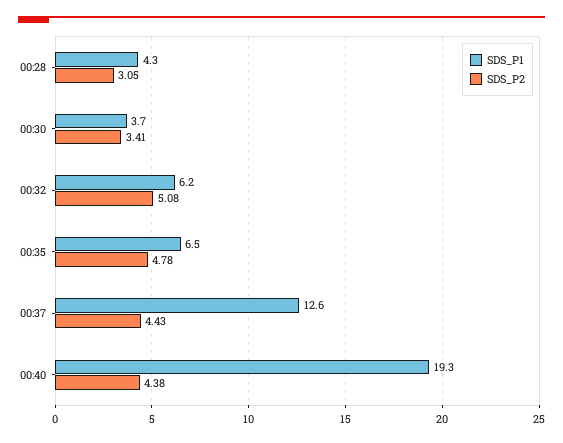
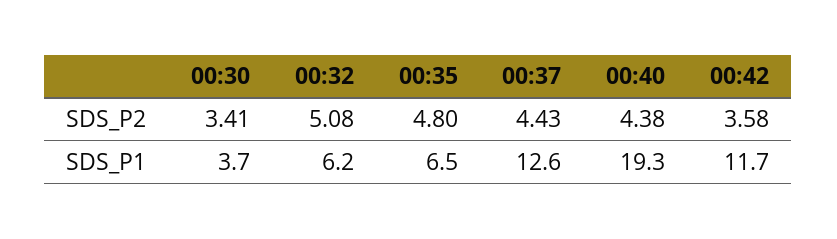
SDS_P1, 00:28: 4.3 -> none
SDS_P2, 00:28: 3.05 -> none
SDS_P2, 00:35: 4.78 -> 4.8
SDS_P2, 00:42: none -> 3.58
SDS_P1, 00:42: none -> 11.7

